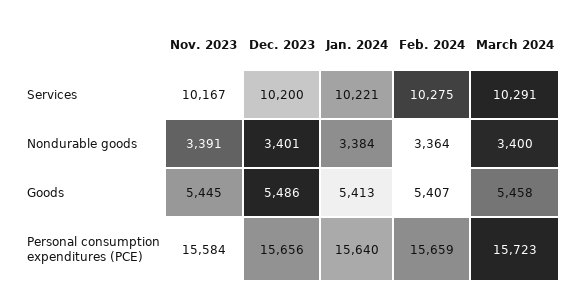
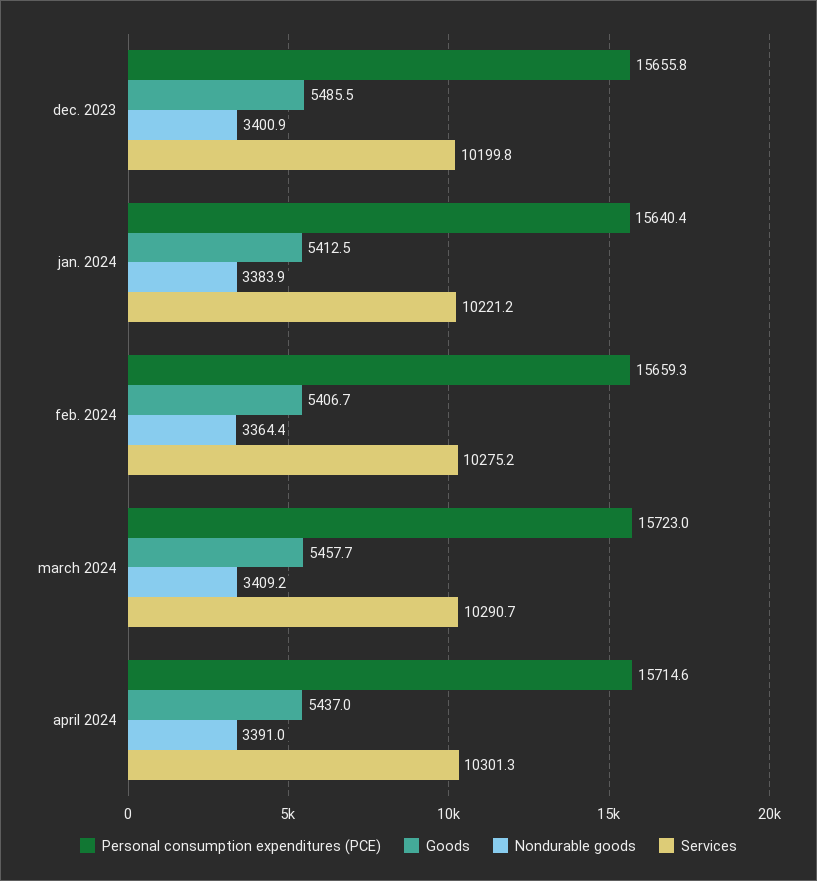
Services, Nov. 2023: 10167 -> none
Nondurable goods, Nov. 2023: 3391 -> none
Nondurable goods, March 2024: 3400 -> 3409.2
Goods, Nov. 2023: 5445 -> none
Personal consumption expenditures (PCE), Nov. 2023: 15584 -> none
Personal consumption expenditures (PCE), april 2024: none -> 15714.6
Goods, april 2024: none -> 5437
Nondurable goods, april 2024: none -> 3391
Services, april 2024: none -> 10301.3

